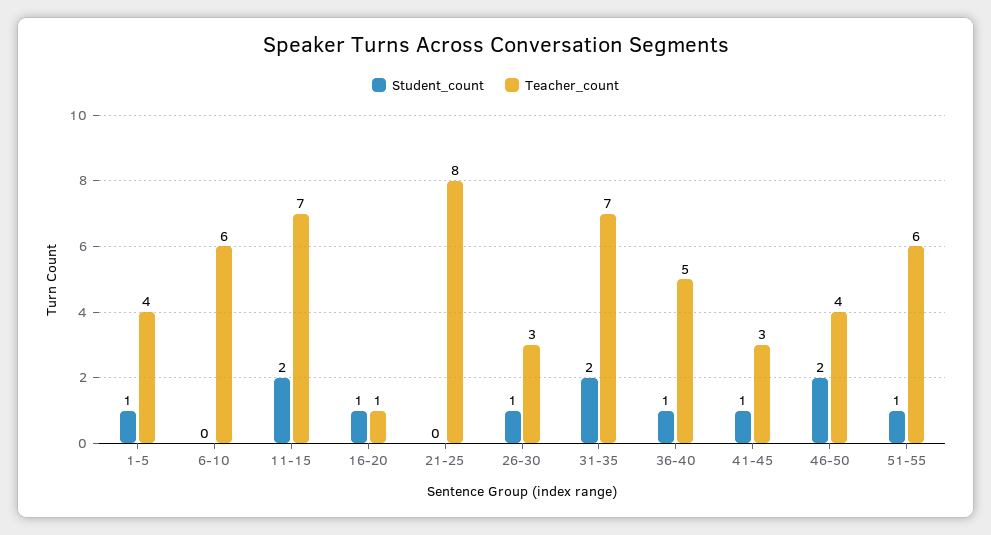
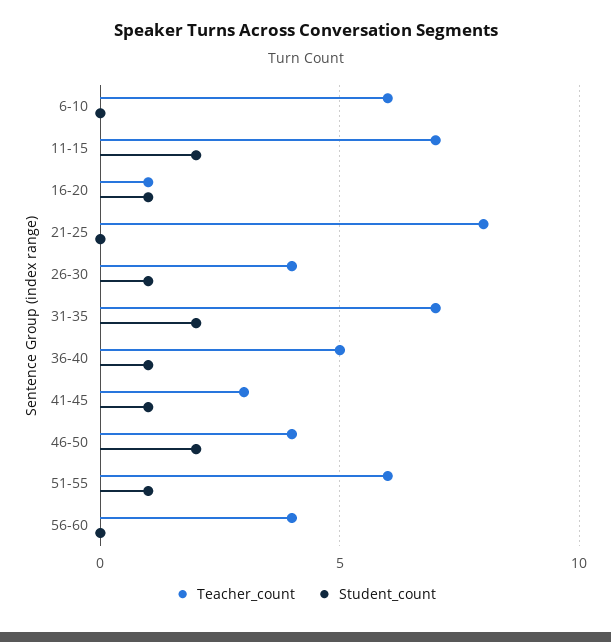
Student_count, 1-5: 1 -> none
Teacher_count, 1-5: 4 -> none
Teacher_count, 26-30: 3 -> 4
Teacher_count, 56-60: none -> 4
Student_count, 56-60: none -> 0

